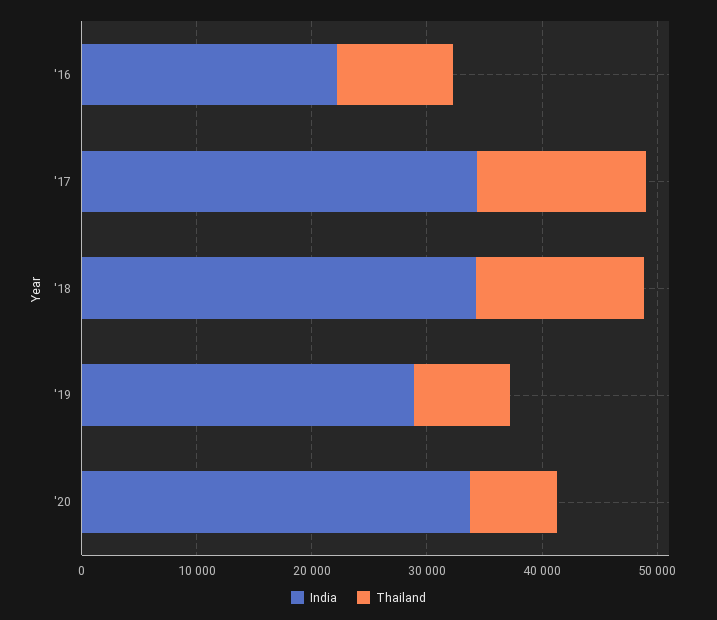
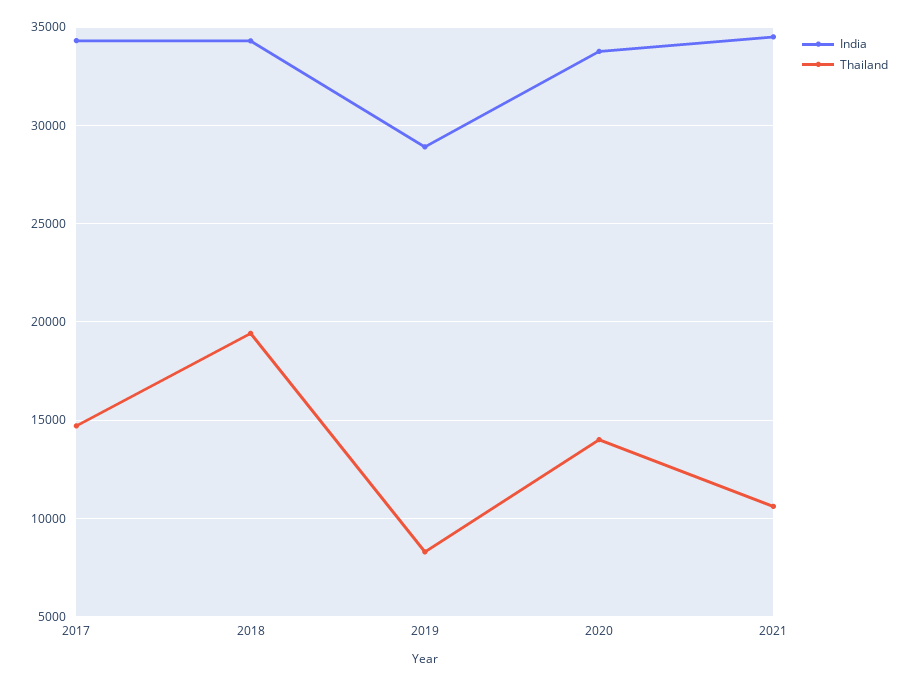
India, '16: 22000 -> none
Thailand, '16: 10000 -> none
Thailand, '18: 14000 -> 19500
Thailand, '20: 8000 -> 14000
India, 2021: none -> 34500
Thailand, 2021: none -> 10500

